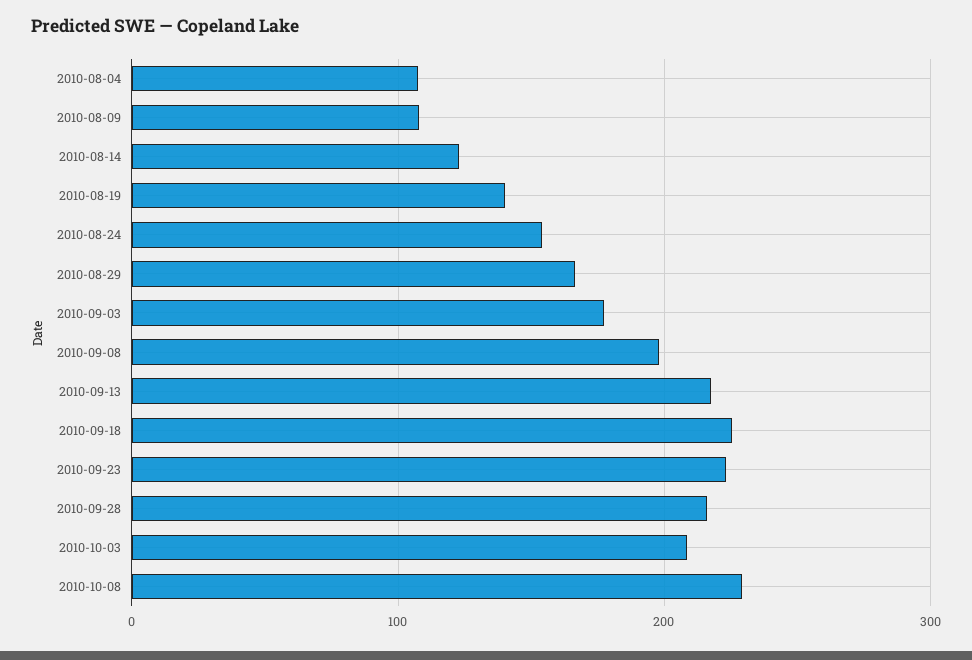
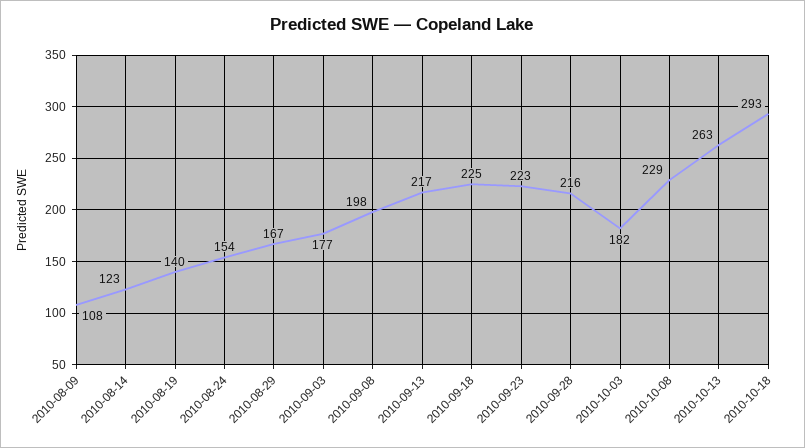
2010-08-04: 110 -> none
2010-10-03: 210 -> 182
2010-10-13: none -> 263
2010-10-18: none -> 293

